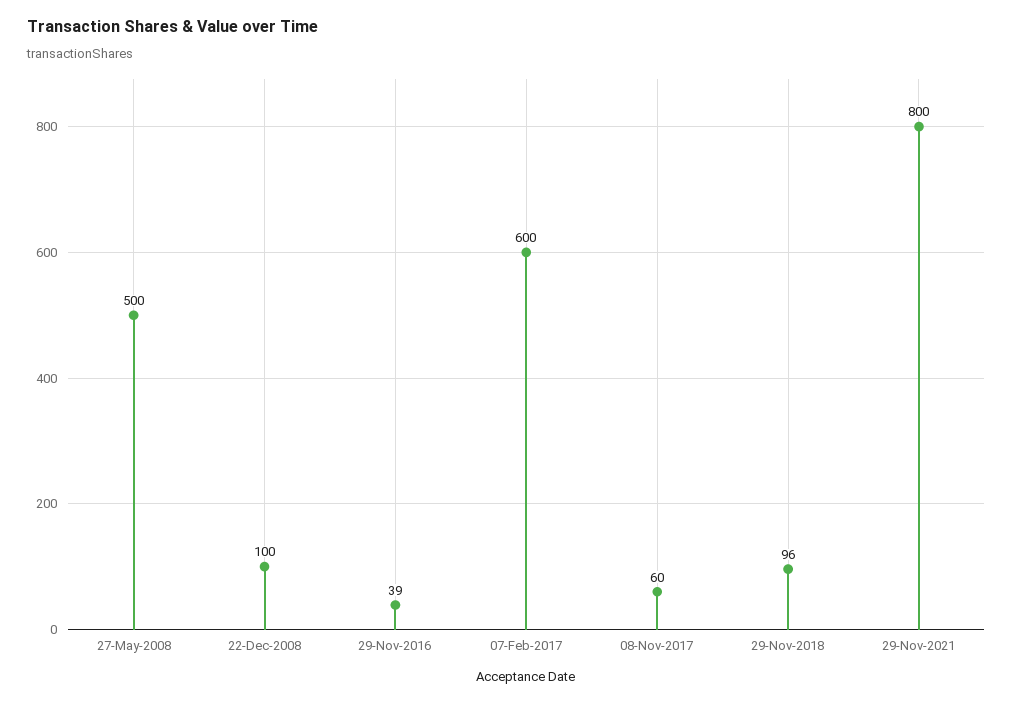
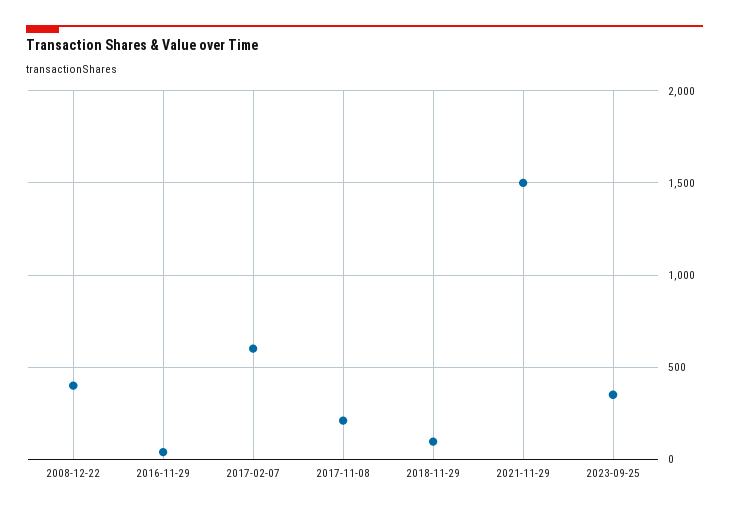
27-May-2008: 500 -> none
22-Dec-2008: 100 -> 400
08-Nov-2017: 60 -> 200
29-Nov-2021: 800 -> 1500
2023-09-25: none -> 350

